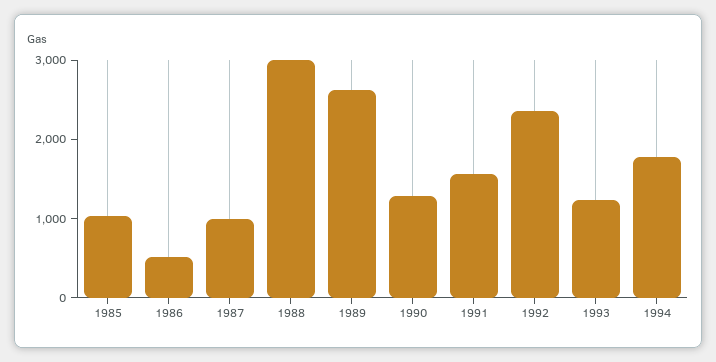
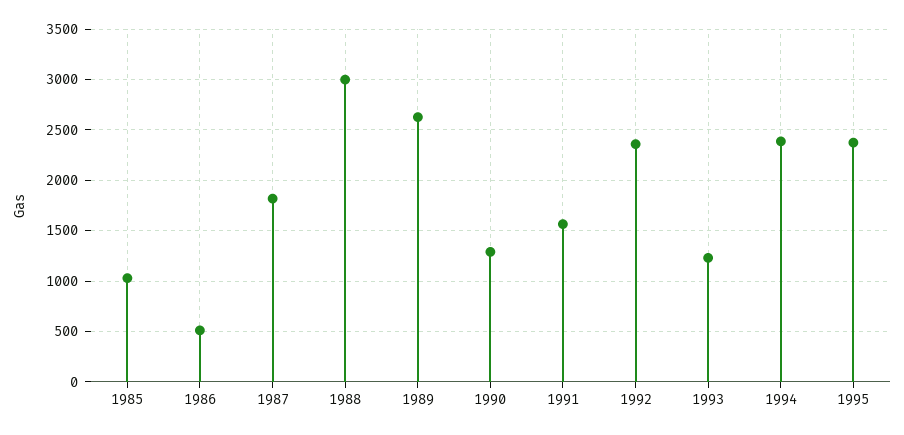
1987: 1000 -> 1800
1994: 1800 -> 2400
1995: none -> 2400

